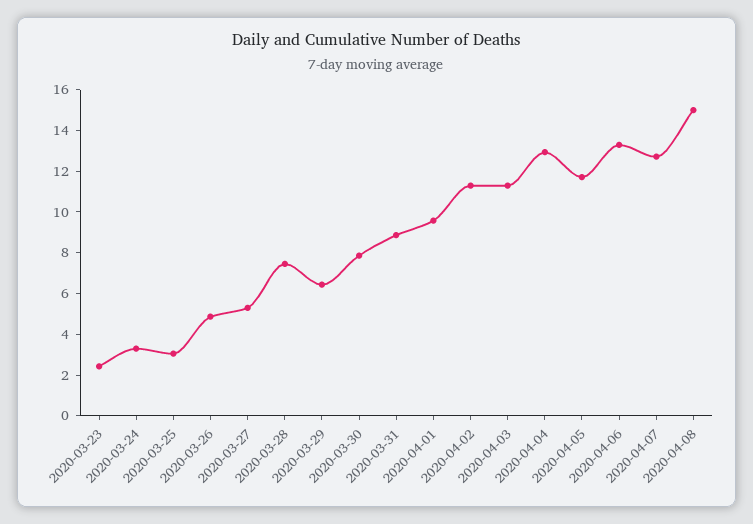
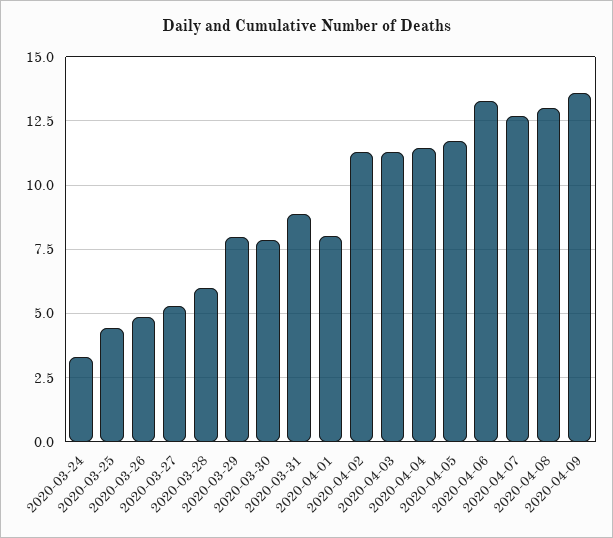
2020-03-23: 2.5 -> none
2020-03-25: 3 -> 4.5
2020-03-28: 7.5 -> 6
2020-03-29: 6.5 -> 8
2020-04-01: 9.5 -> 8
2020-04-04: 13 -> 11.5
2020-04-08: 15 -> 13
2020-04-09: none -> 13.5

